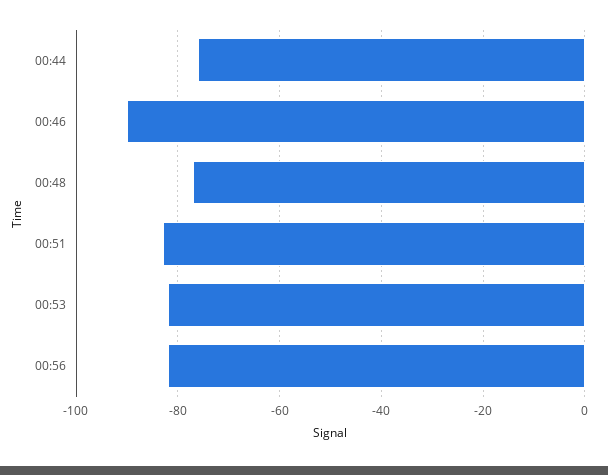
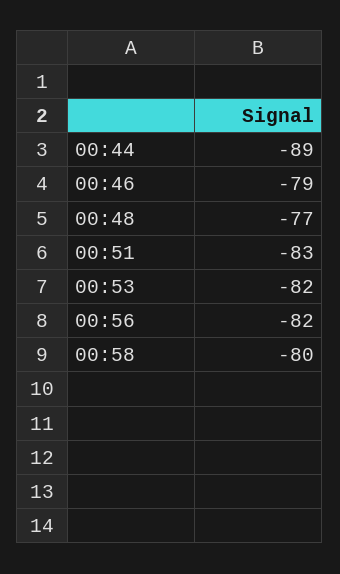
00:44: -75 -> -89
00:46: -90 -> -79
00:58: none -> -80

